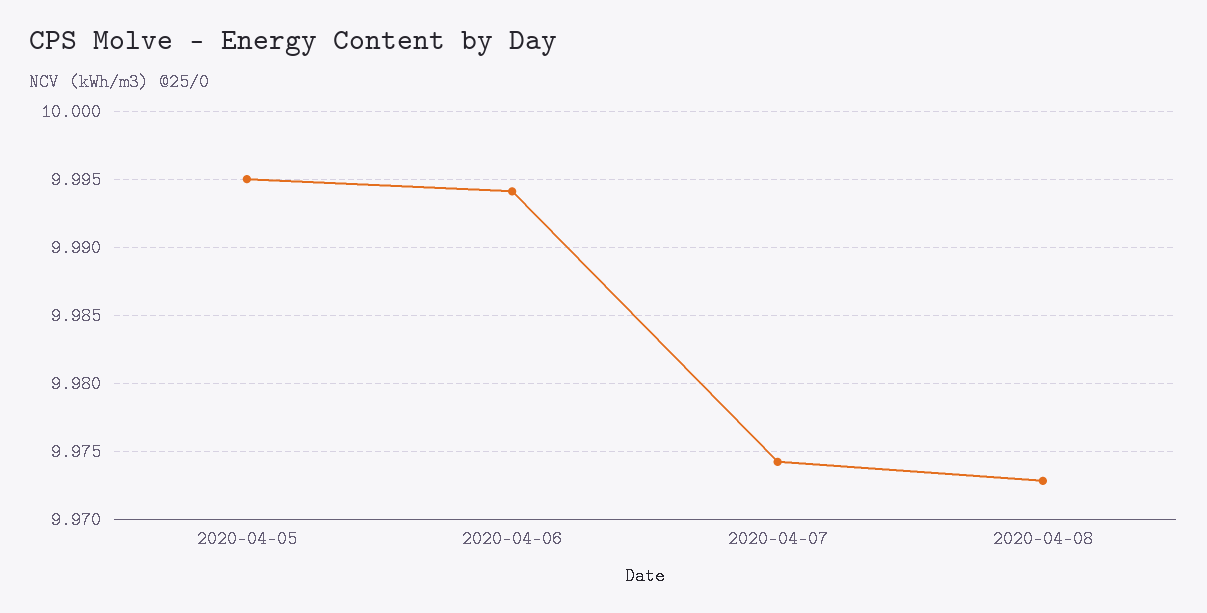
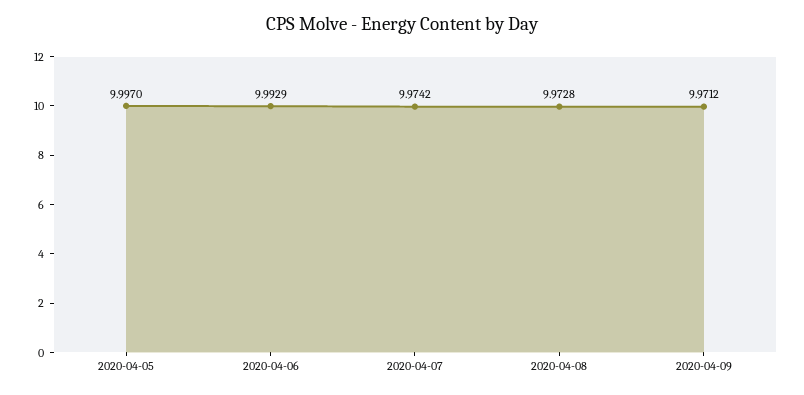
2020-04-05: 9.995 -> 9.997
2020-04-06: 9.994 -> 9.9929
2020-04-09: none -> 9.9712

